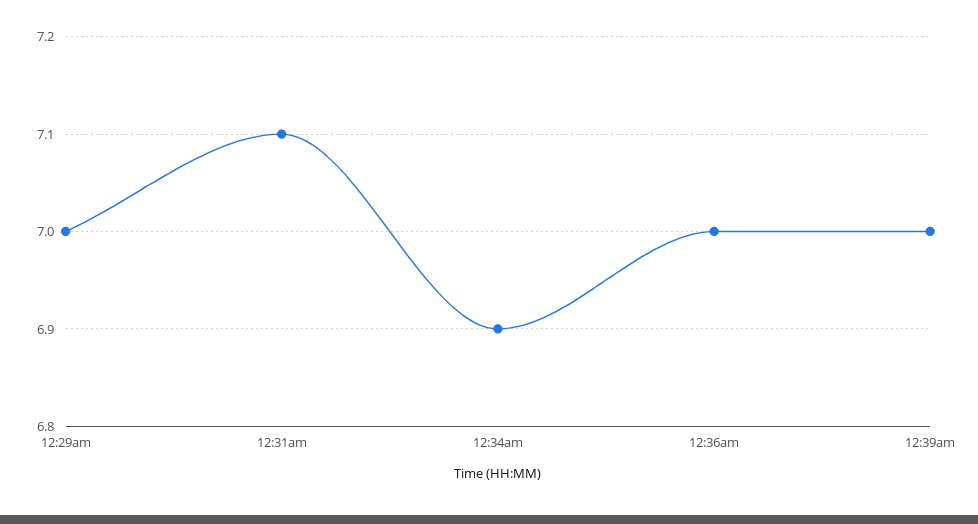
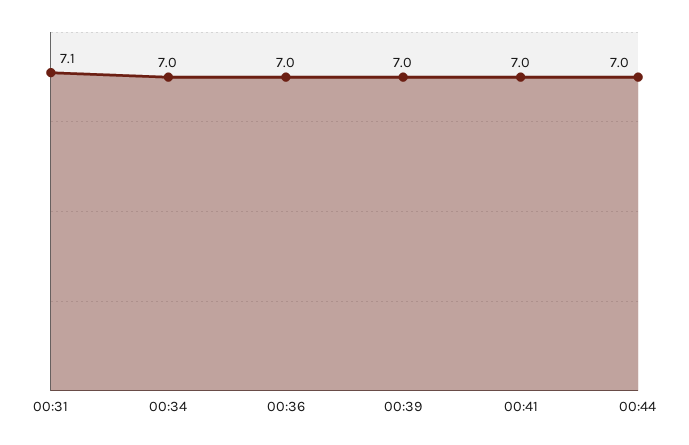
12:29am: 7 -> none
12:34am: 6.9 -> 7
00:41: none -> 7
00:44: none -> 7

